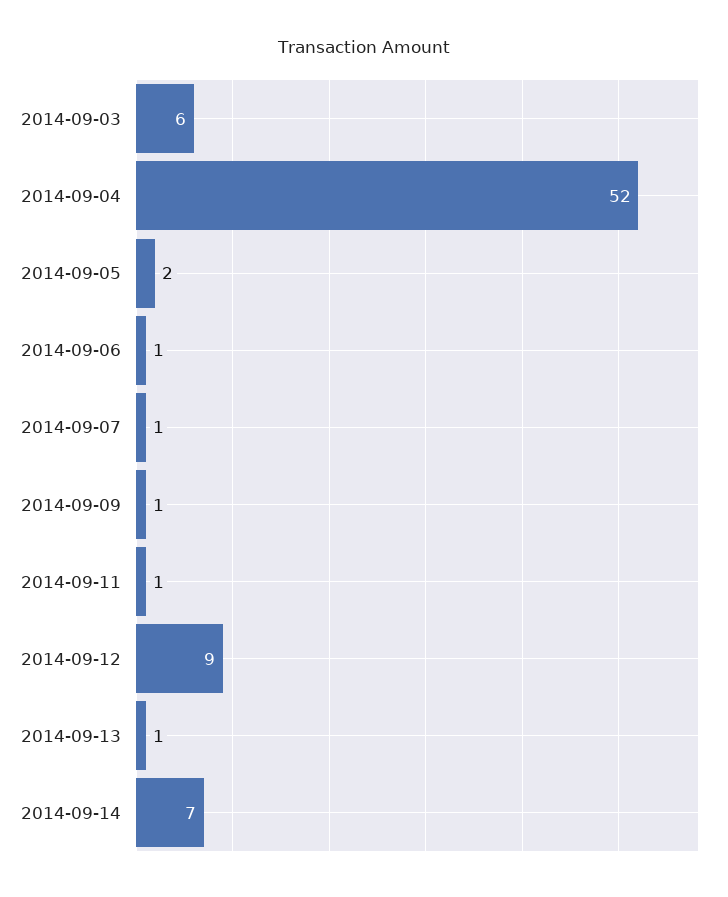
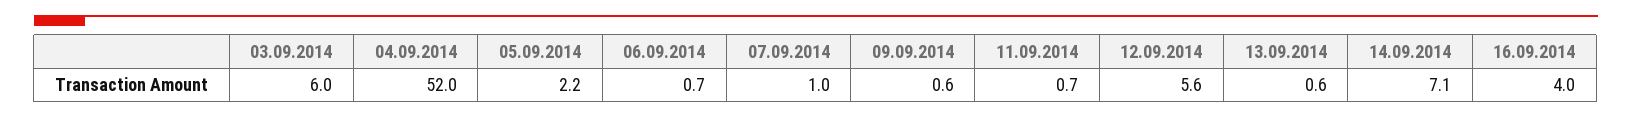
2014-09-12: 9 -> 5.6
16.09.2014: none -> 4

